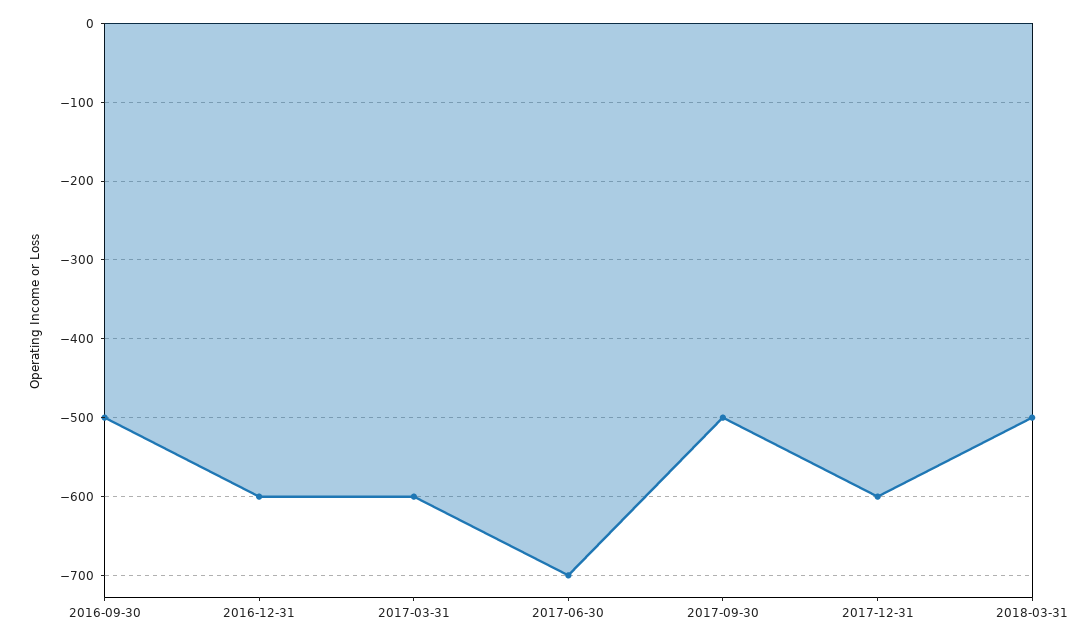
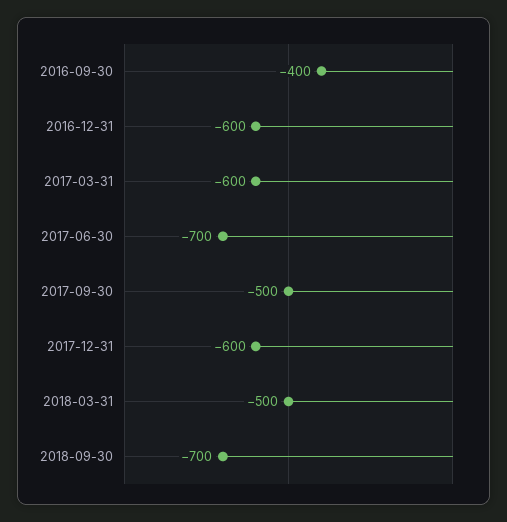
2016-09-30: -500 -> -400
2018-09-30: none -> -700

